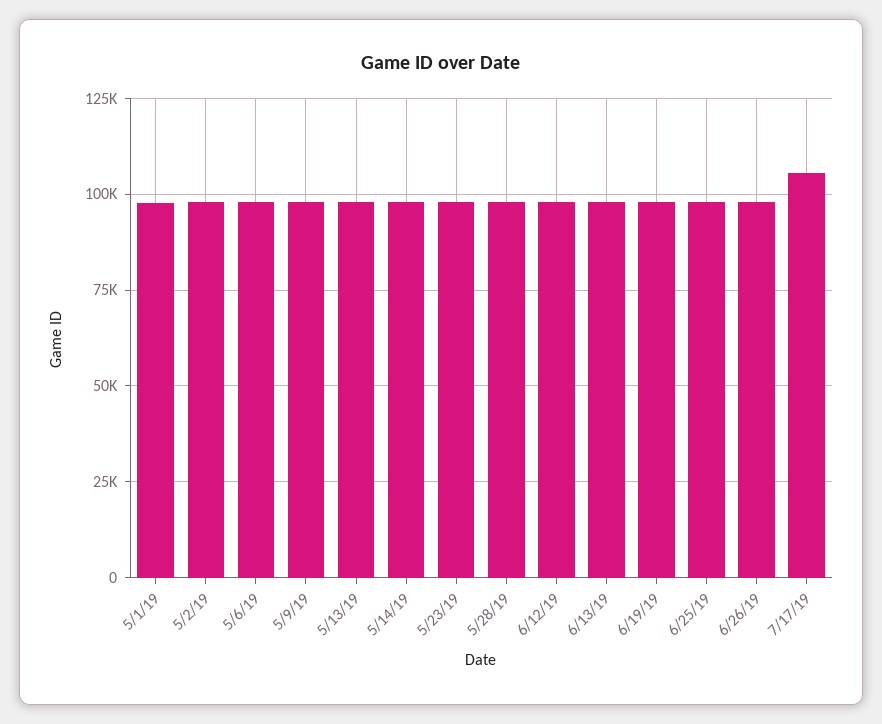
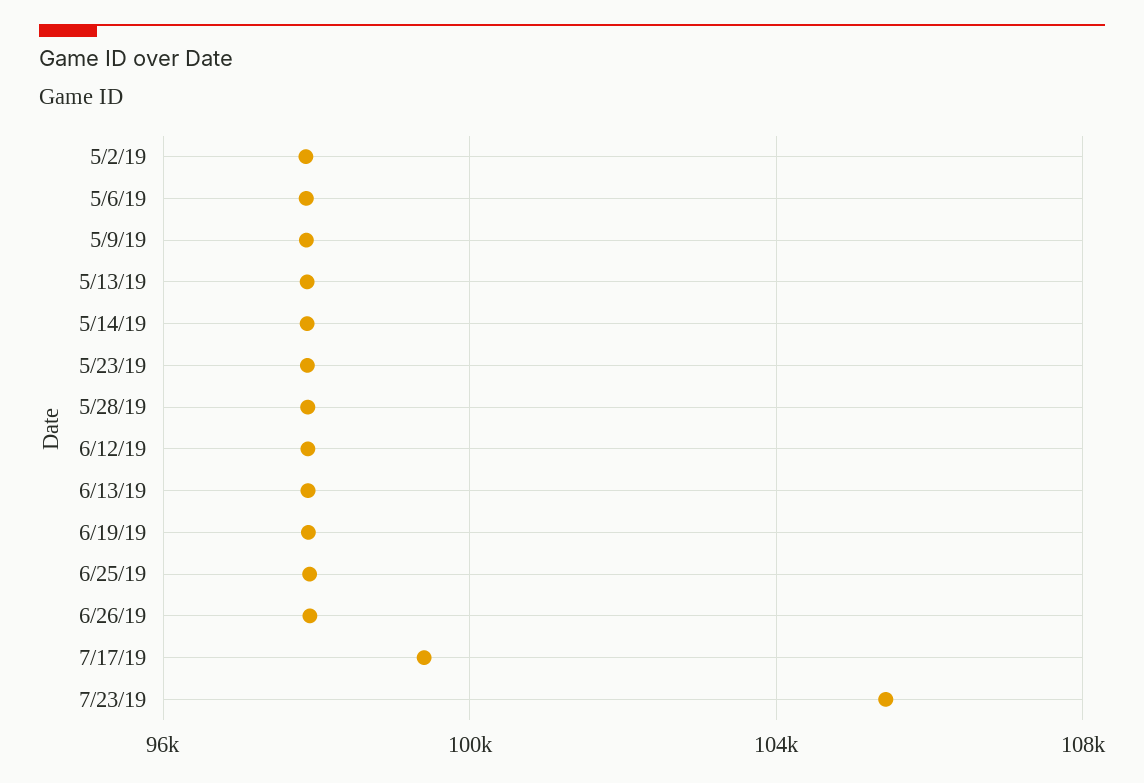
5/1/19: 97500 -> none
7/17/19: 105000 -> 99500
7/23/19: none -> 105500

